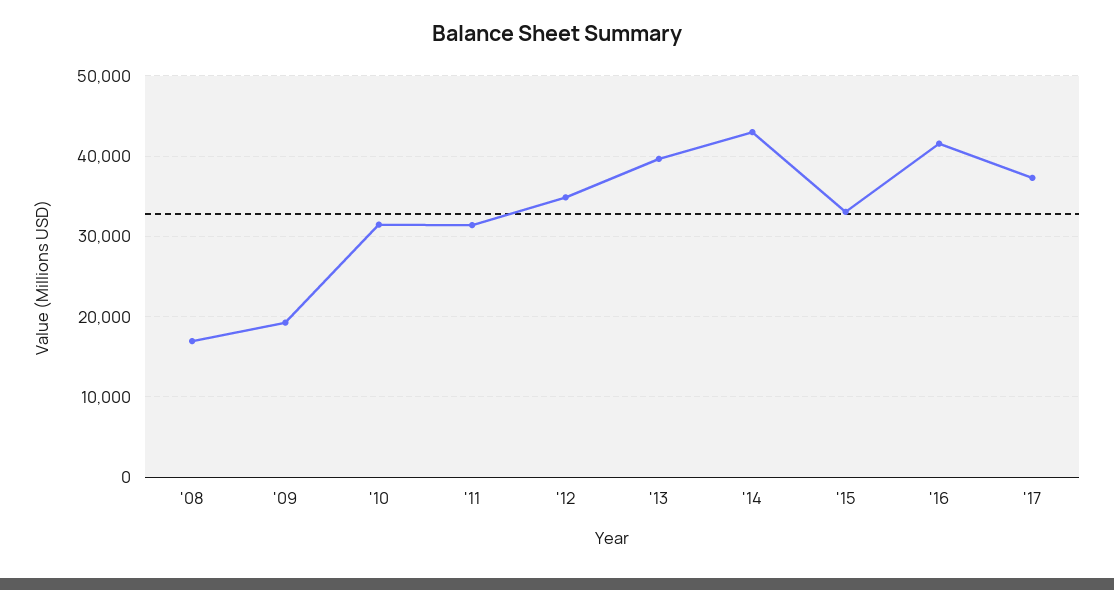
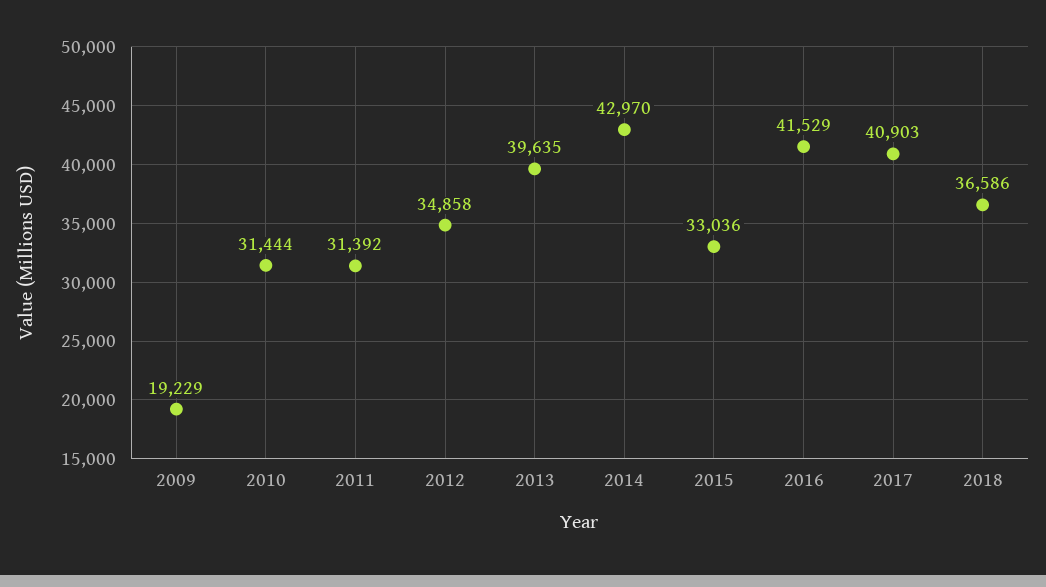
'08: 17000 -> none
'17: 37000 -> 40903
2018: none -> 36586

